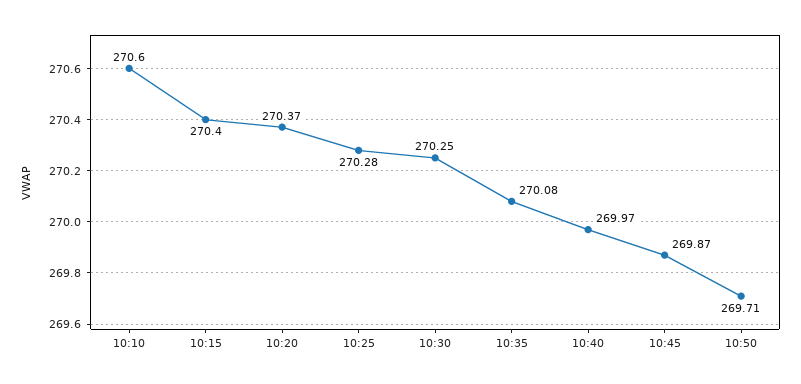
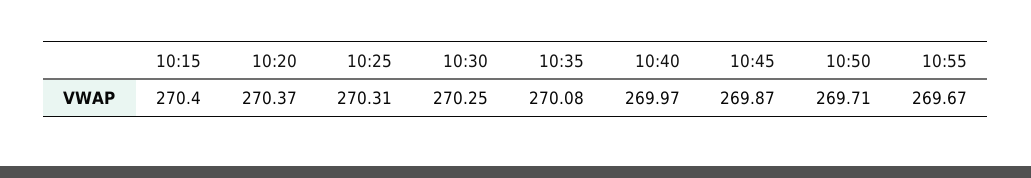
10:10: 270.6 -> none
10:25: 270.28 -> 270.31
10:55: none -> 269.67

